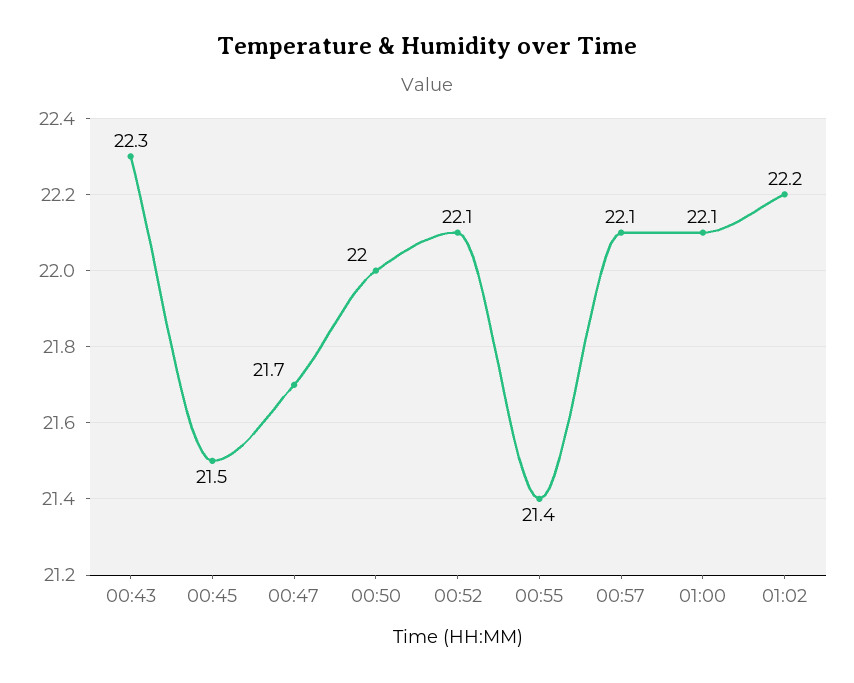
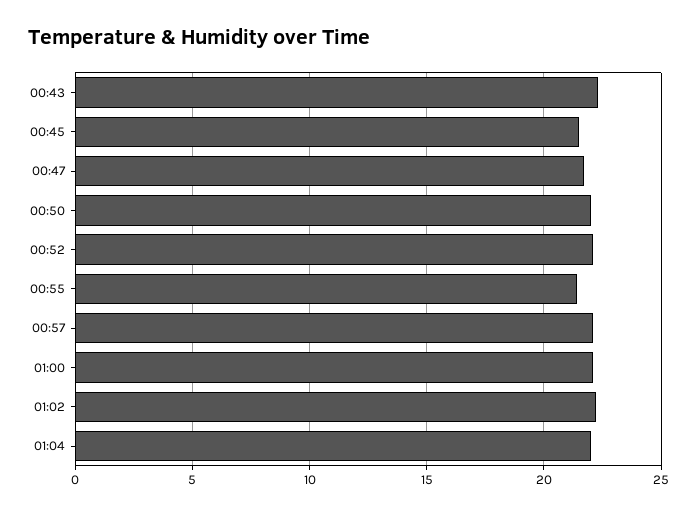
01:04: none -> 22

